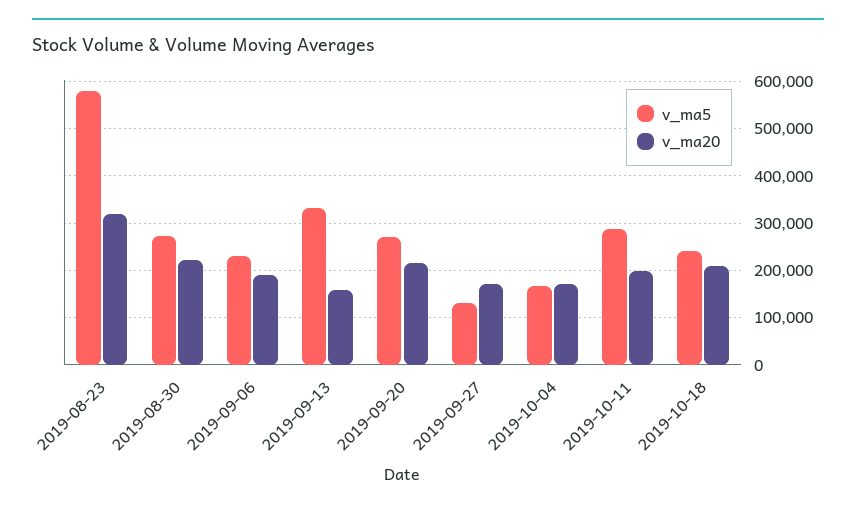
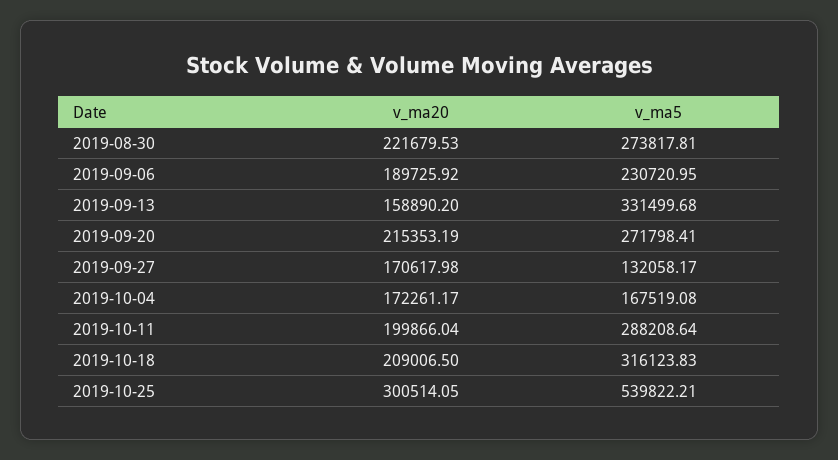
v_ma5, 2019-08-23: 580000 -> none
v_ma20, 2019-08-23: 320000 -> none
v_ma5, 2019-10-18: 240000 -> 316123.83
v_ma20, 2019-10-25: none -> 300514.05
v_ma5, 2019-10-25: none -> 539822.21

